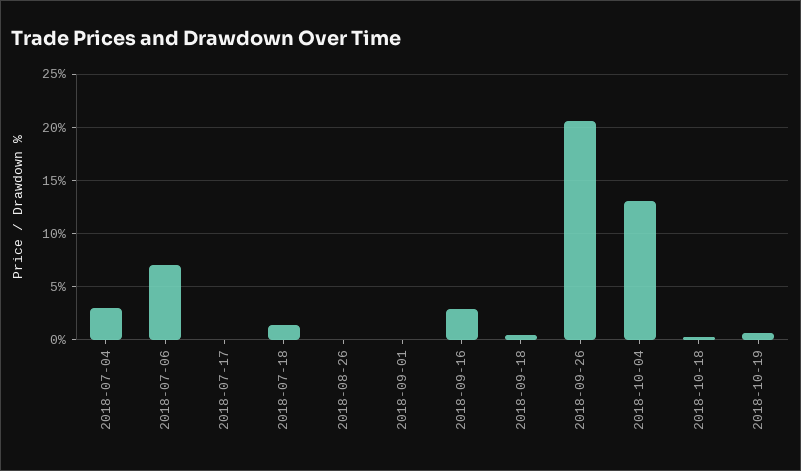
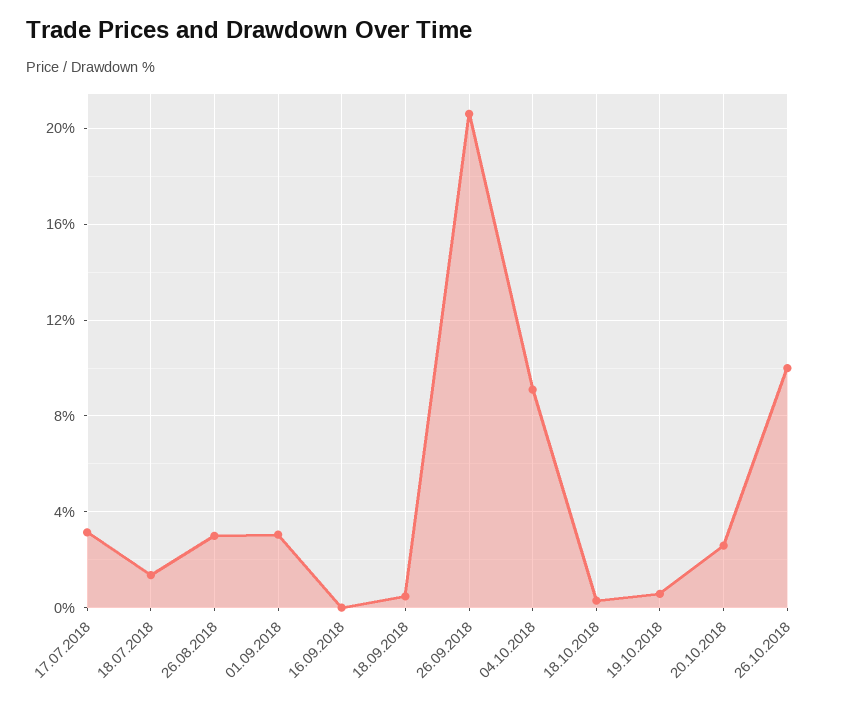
2018-07-04: 3 -> none
2018-07-06: 7 -> none
2018-07-17: 0 -> 3
2018-08-26: 0 -> 3
2018-09-01: 0 -> 3
2018-09-16: 3 -> 0
2018-10-04: 13 -> 9
20.10.2018: none -> 2.5
26.10.2018: none -> 10

